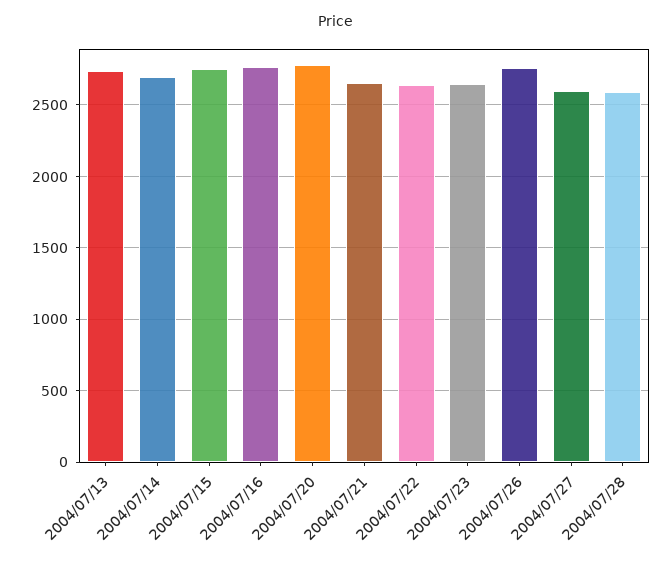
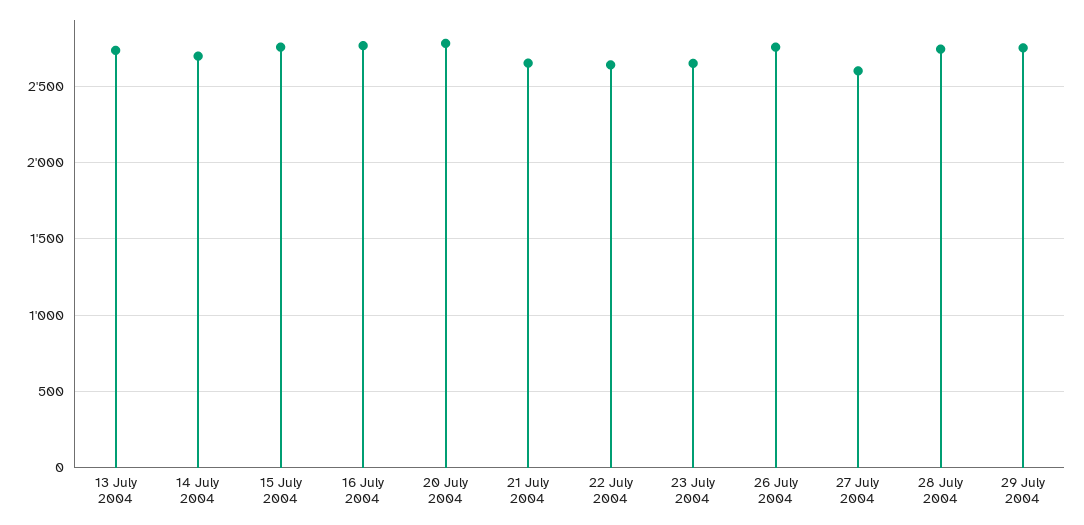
2004/07/28: 2600 -> 2750
29 July 2004: none -> 2750

